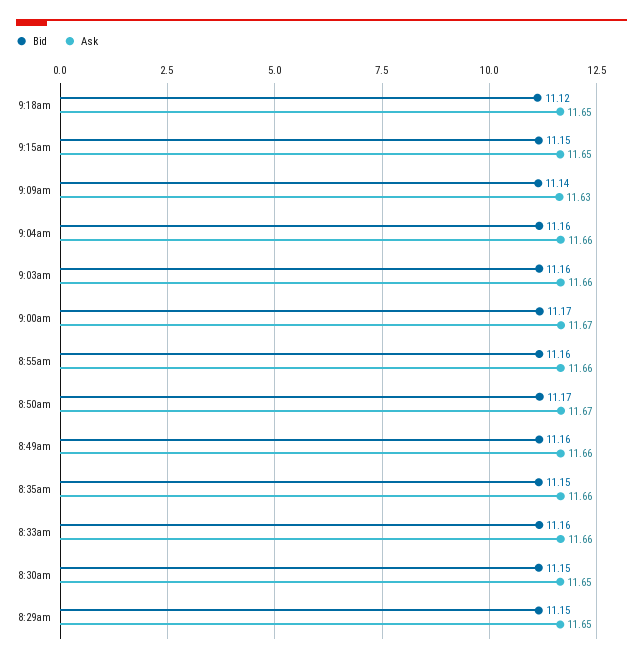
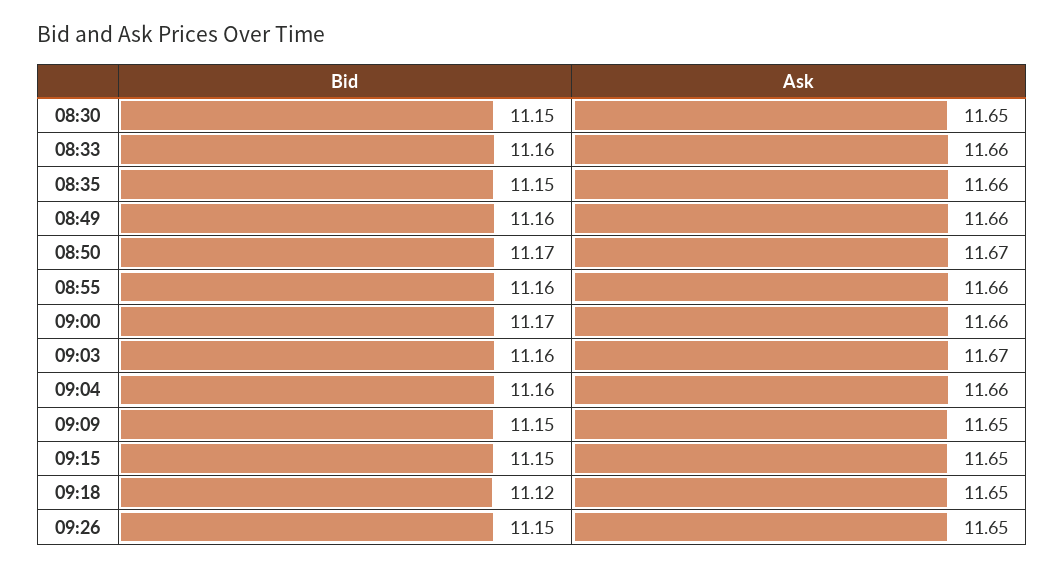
Bid, 9:09am: 11.14 -> 11.15
Ask, 9:09am: 11.63 -> 11.65
Ask, 9:03am: 11.66 -> 11.67
Ask, 9:00am: 11.67 -> 11.66
Bid, 8:29am: 11.15 -> none
Ask, 8:29am: 11.65 -> none
Bid, 09:26: none -> 11.15
Ask, 09:26: none -> 11.65

